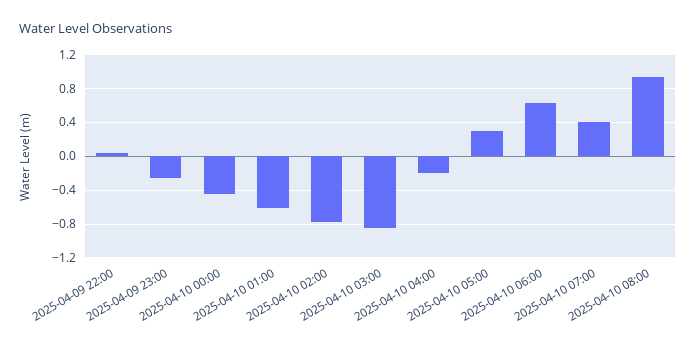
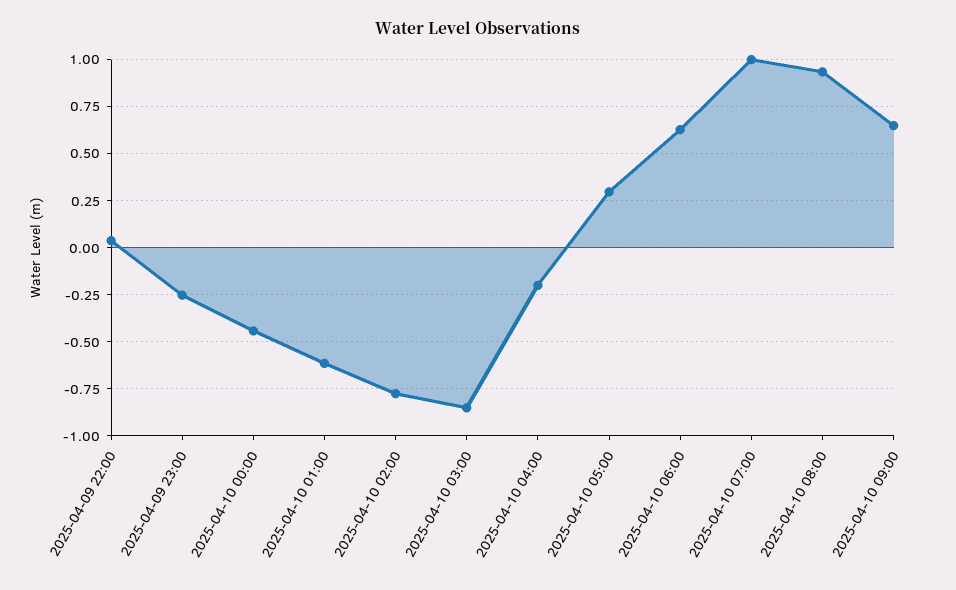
2025-04-10 07:00: 0.4 -> 1
2025-04-10 09:00: none -> 0.65

